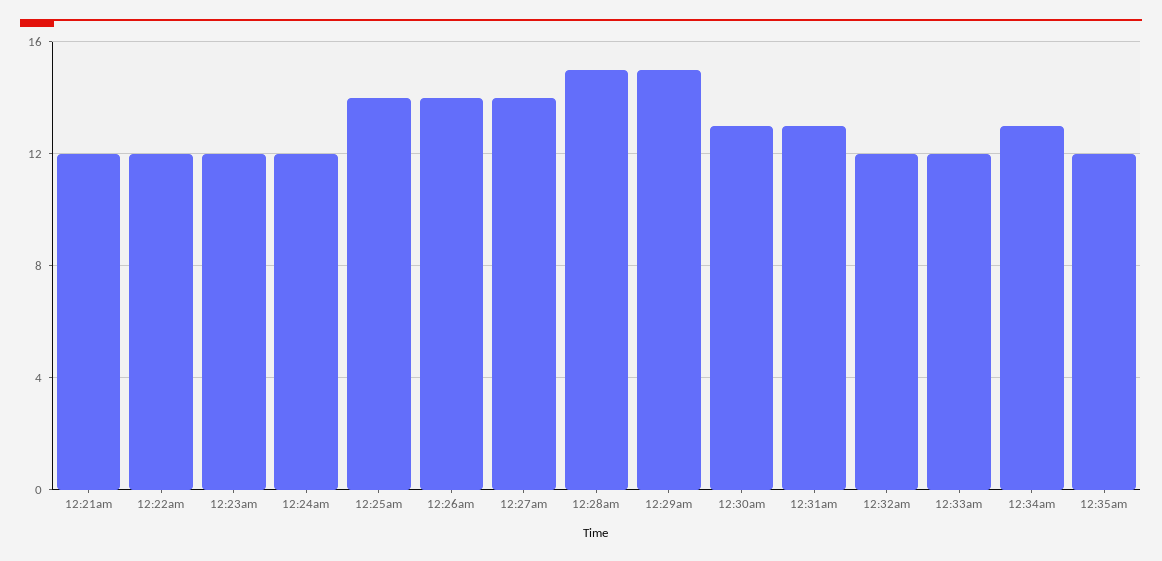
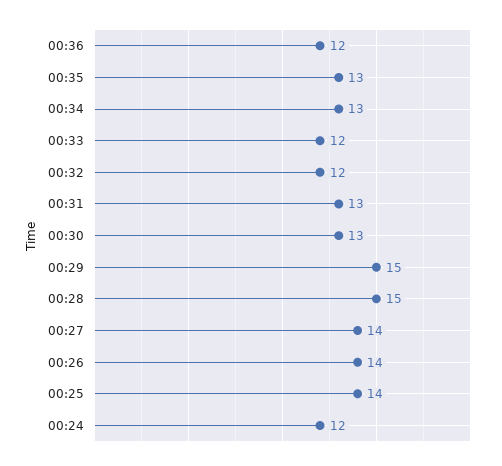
12:21am: 12 -> none
12:22am: 12 -> none
12:23am: 12 -> none
12:35am: 12 -> 13
00:36: none -> 12

